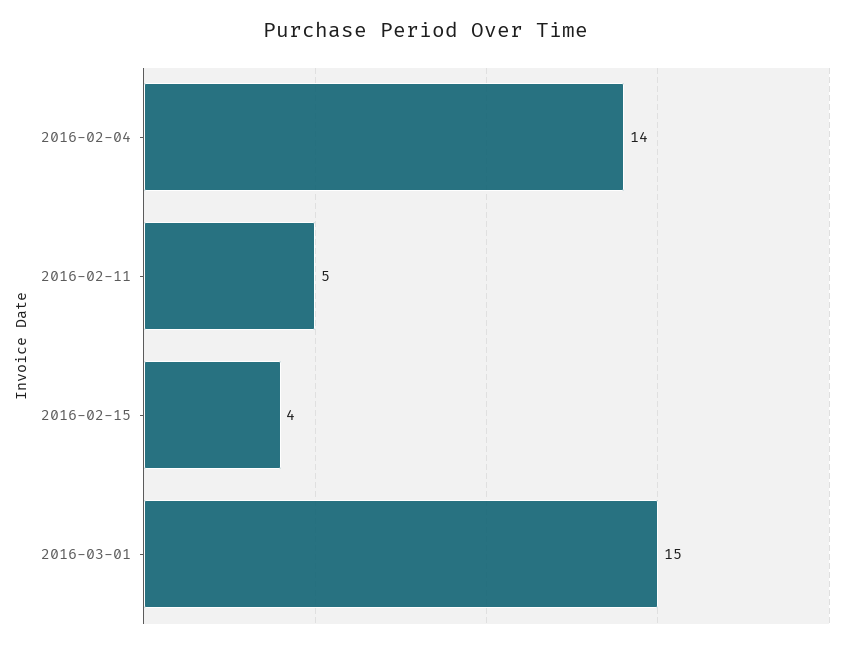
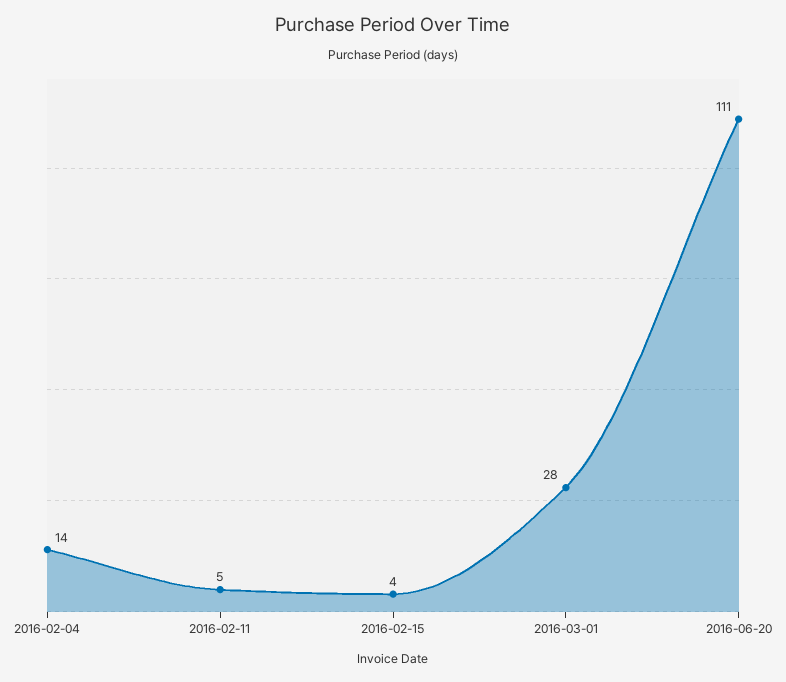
2016-03-01: 15 -> 28
2016-06-20: none -> 111

